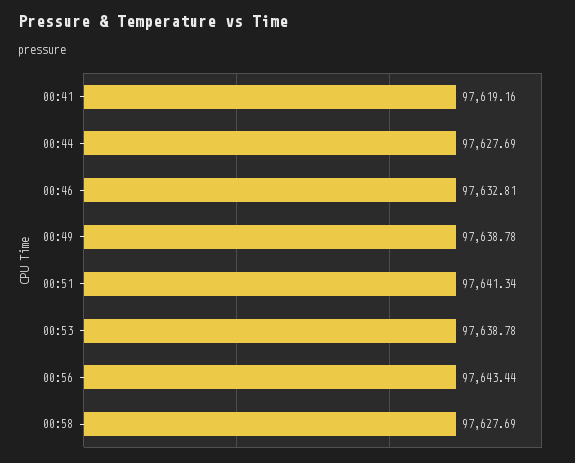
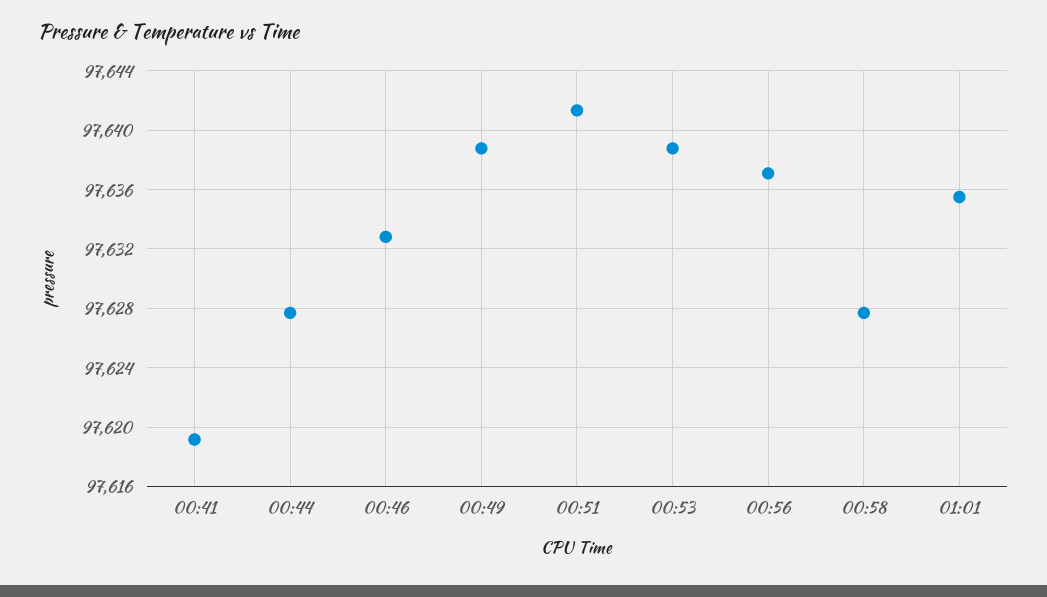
00:56: 97643.44 -> 97637
01:01: none -> 97635.5

